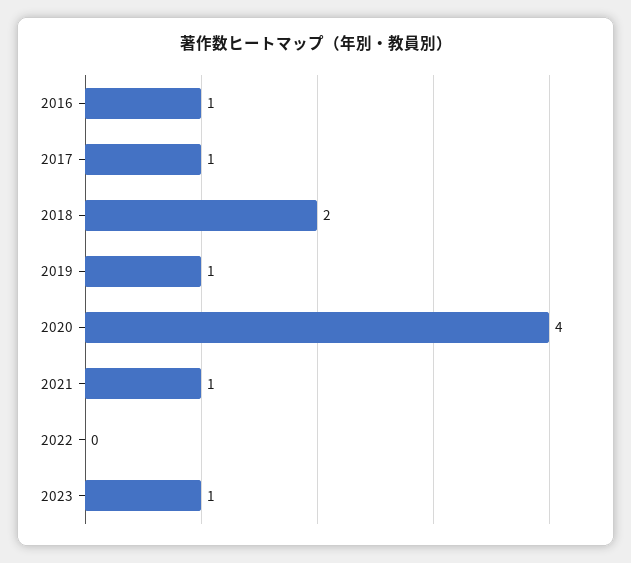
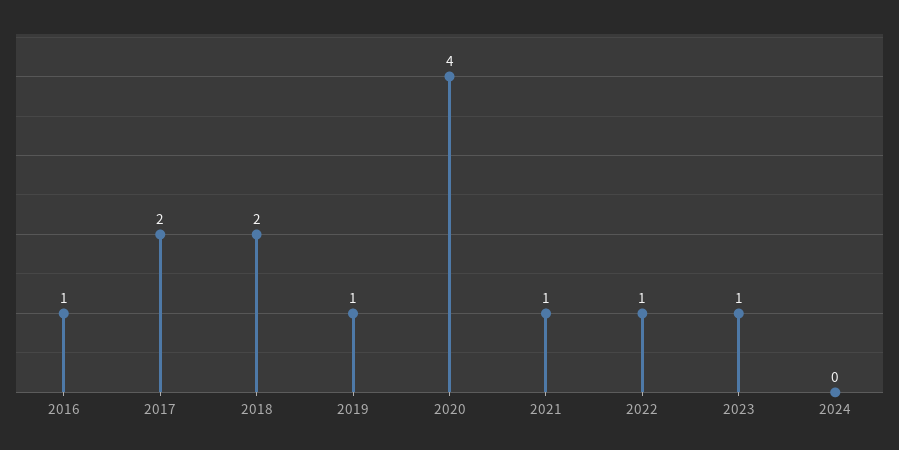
2017: 1 -> 2
2022: 0 -> 1
2024: none -> 0

